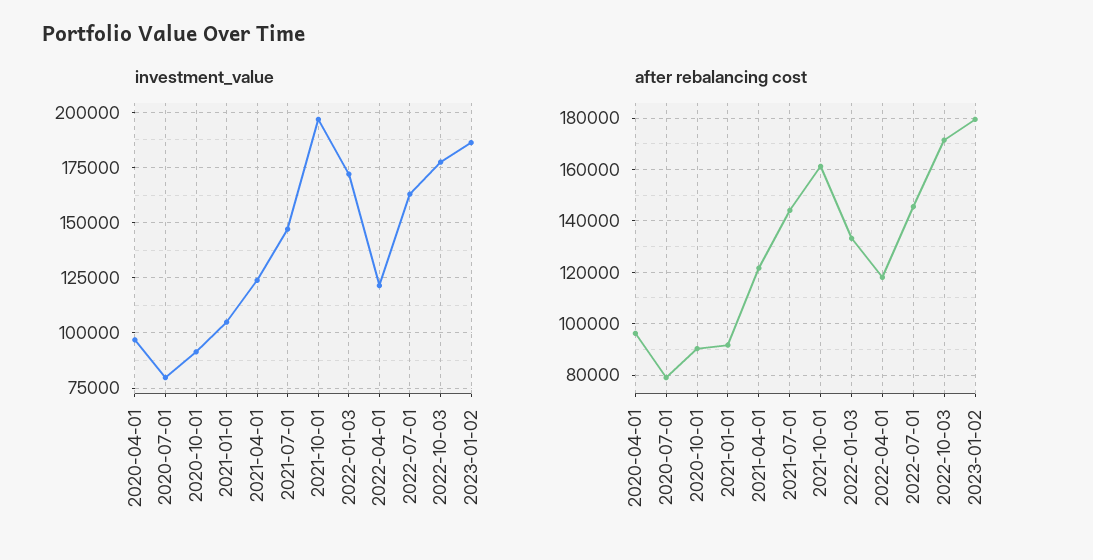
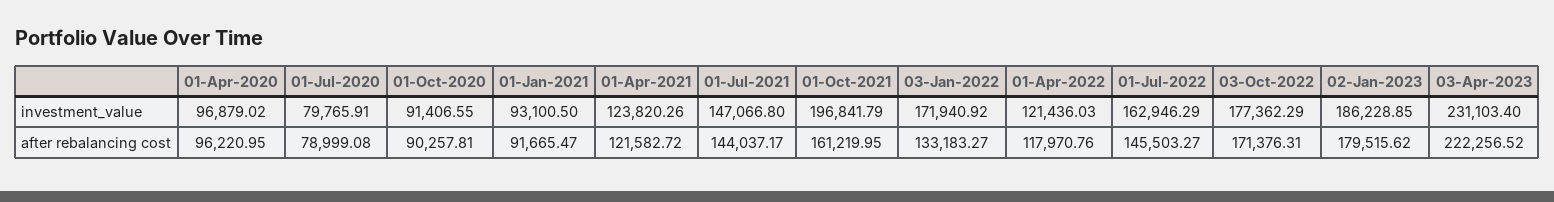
investment_value, 2021-01-01: 105000 -> 93100.5
investment_value, 03-Apr-2023: none -> 231103.4
after rebalancing cost, 03-Apr-2023: none -> 222256.52

